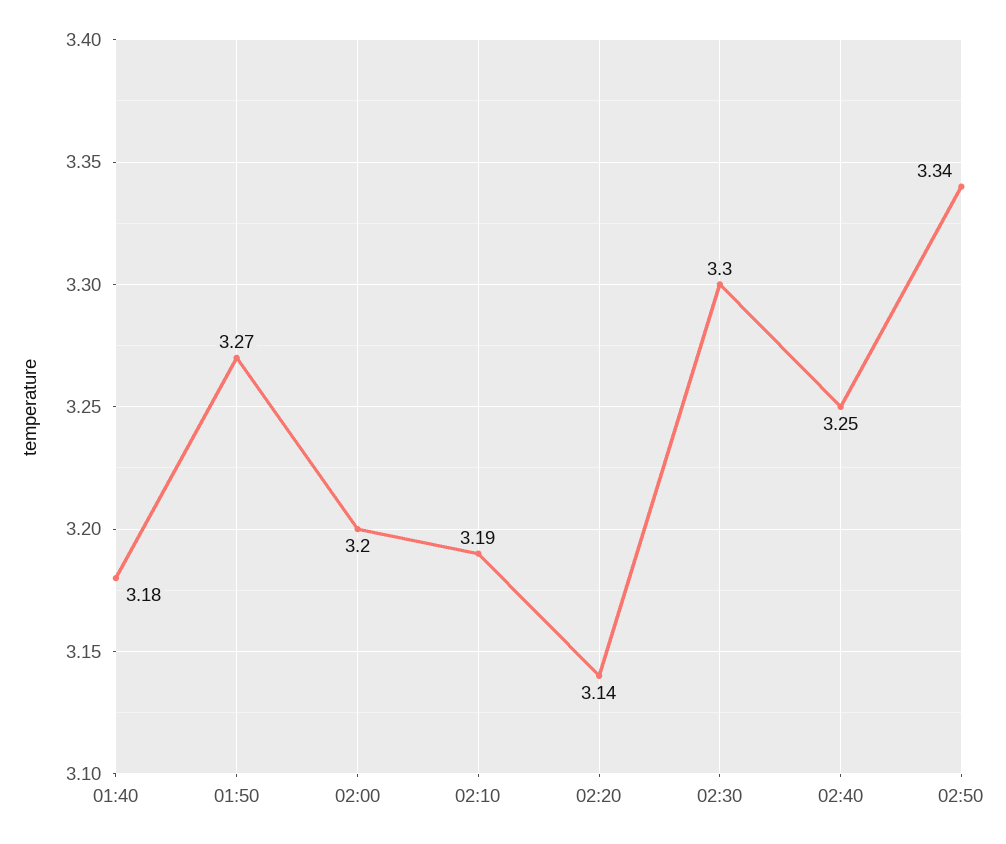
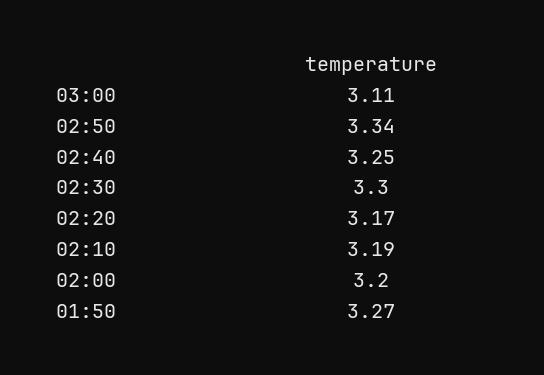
01:40: 3.18 -> none
02:20: 3.14 -> 3.17
03:00: none -> 3.11

